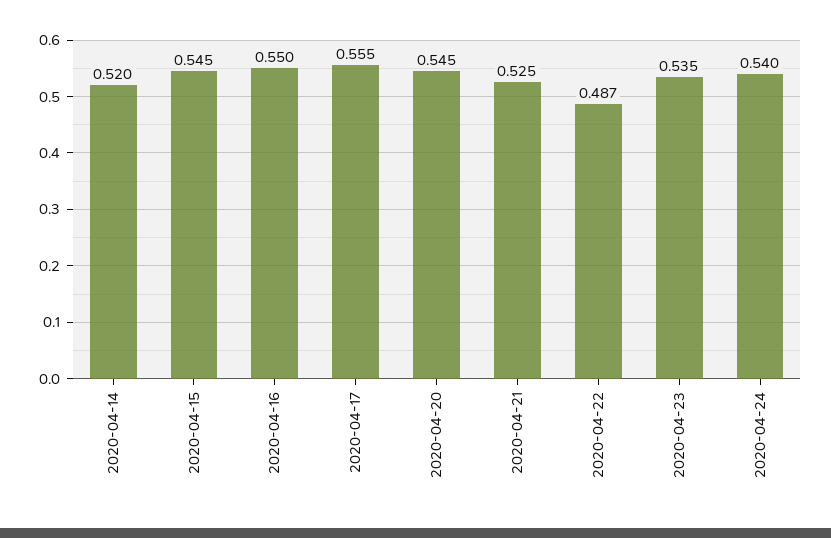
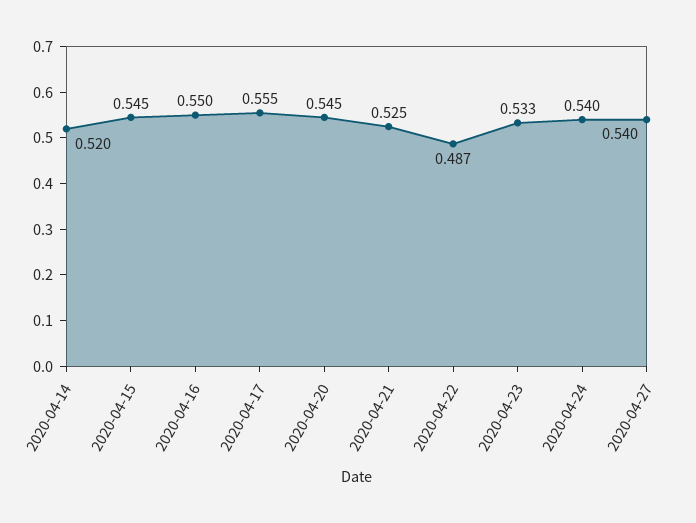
2020-04-23: 0.535 -> 0.533
2020-04-27: none -> 0.54

